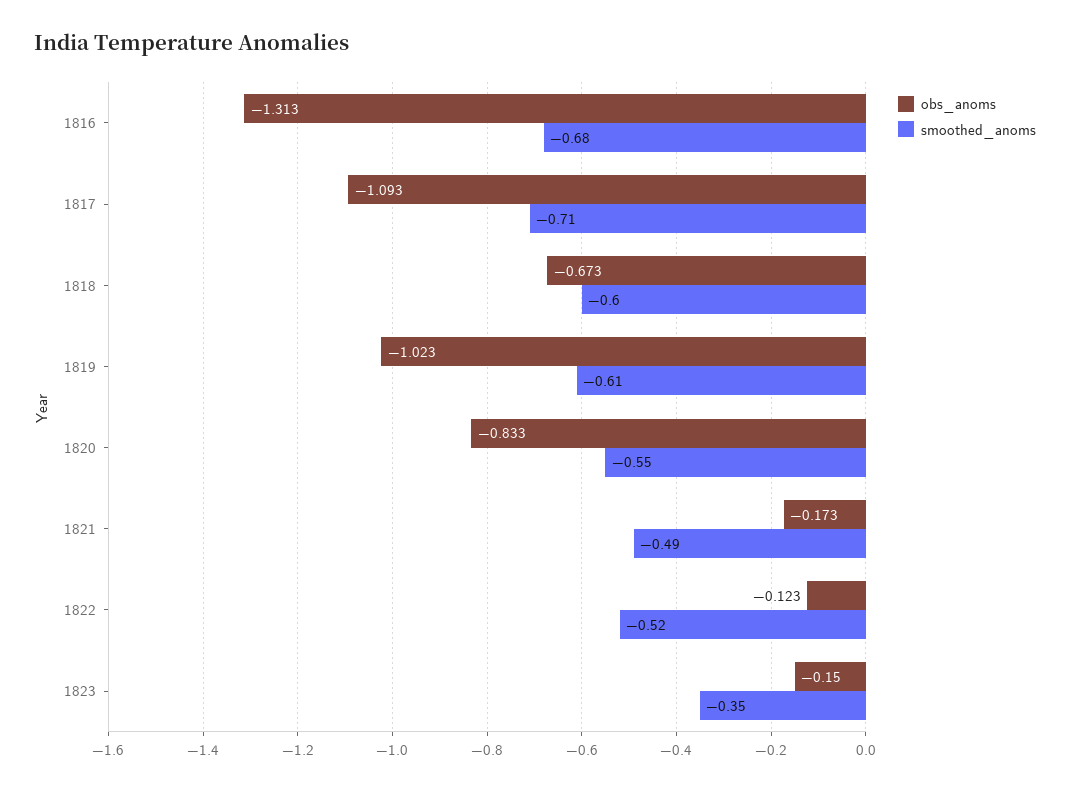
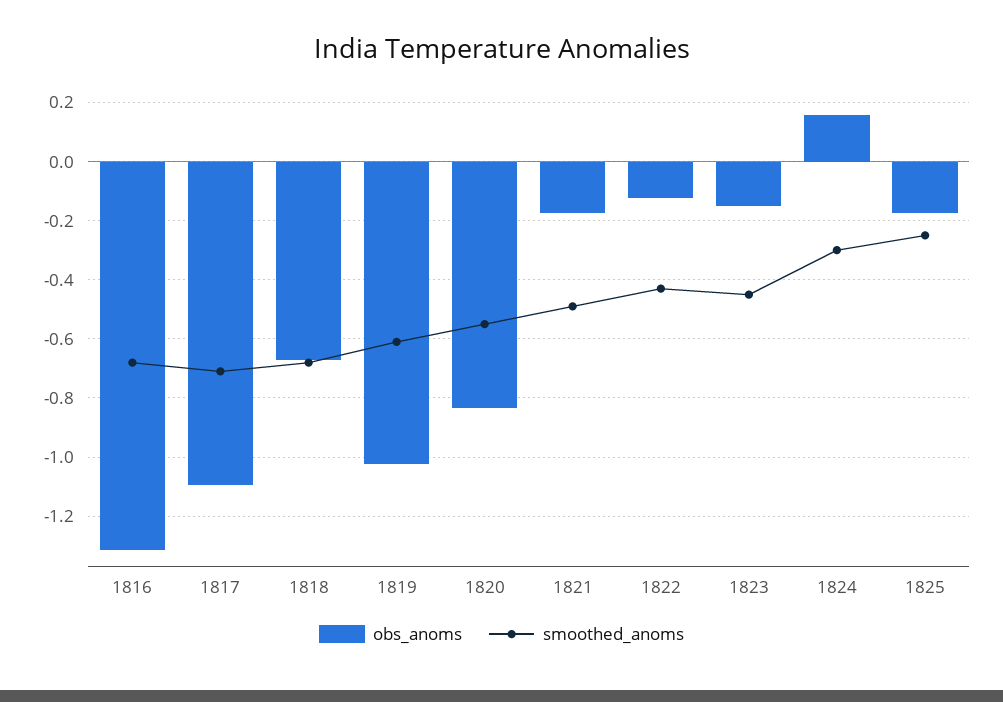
smoothed_anoms, 1818: -0.6 -> -0.675
smoothed_anoms, 1822: -0.52 -> -0.425
smoothed_anoms, 1823: -0.35 -> -0.45
obs_anoms, 1824: none -> 0.15
smoothed_anoms, 1824: none -> -0.3
obs_anoms, 1825: none -> -0.175
smoothed_anoms, 1825: none -> -0.25

